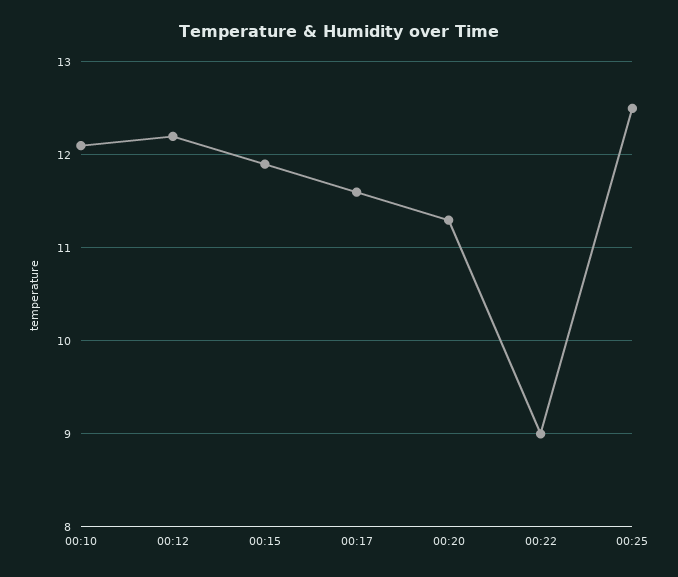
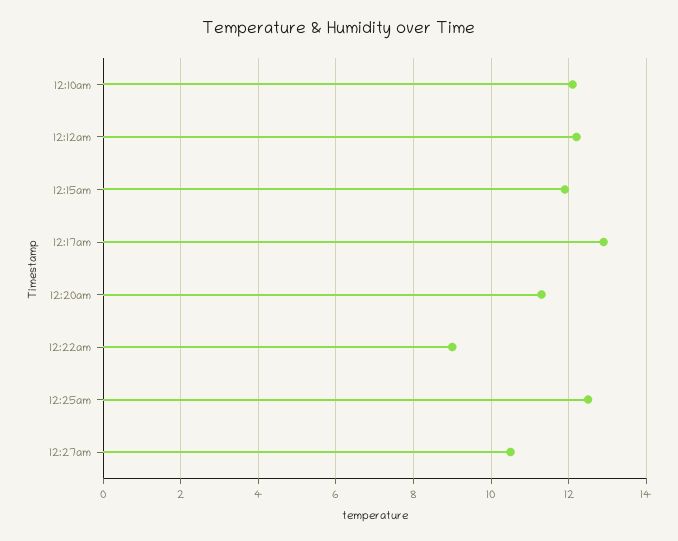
00:17: 11.6 -> 13
12:27am: none -> 10.5

